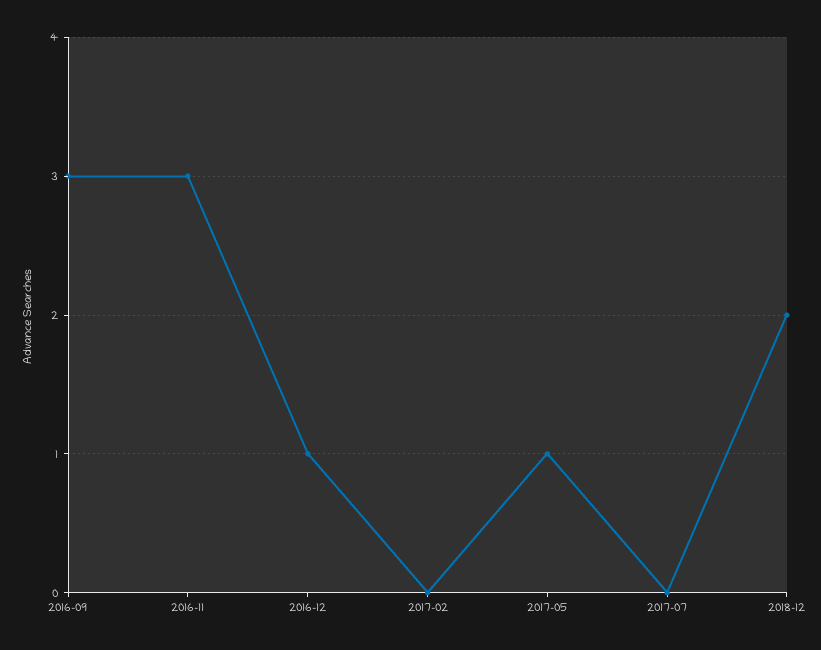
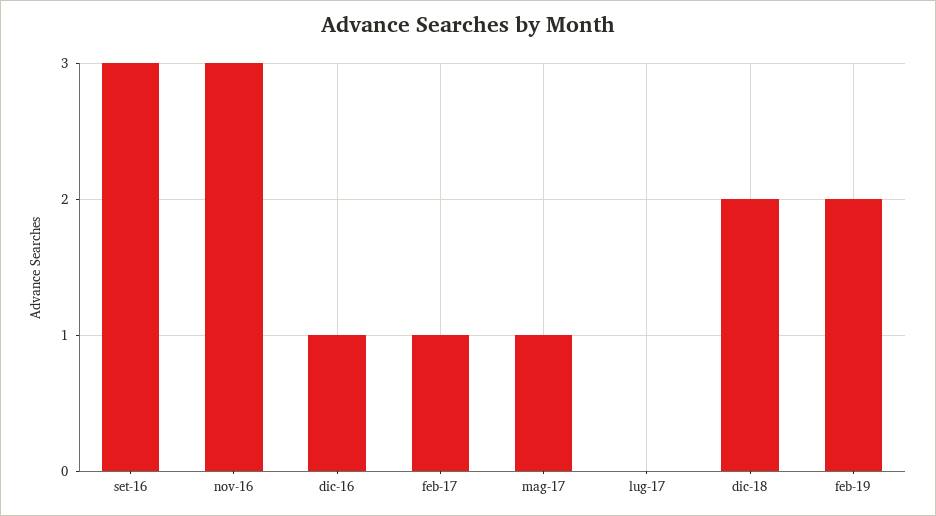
2017-02: 0 -> 1
feb-19: none -> 2

